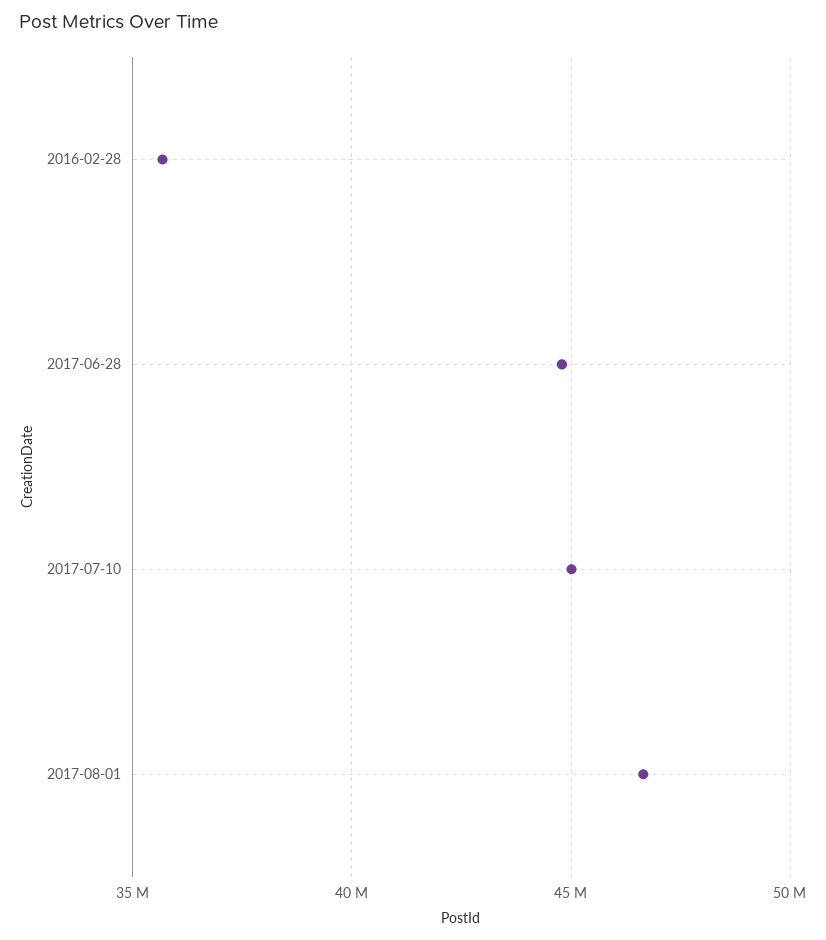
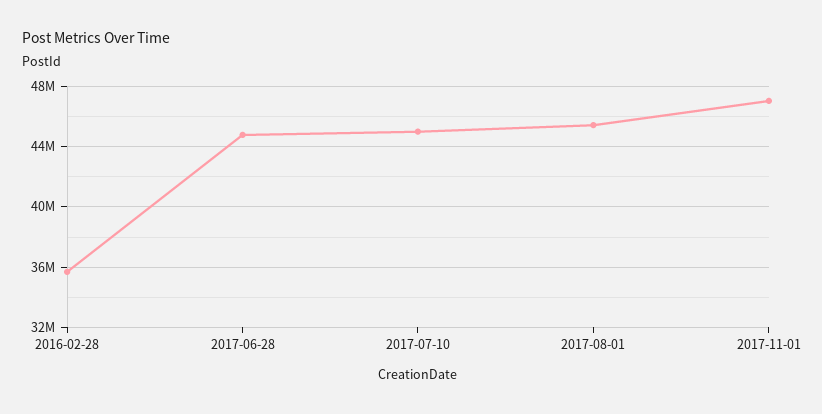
2017-08-01: 46500000 -> 45500000
2017-11-01: none -> 47000000

